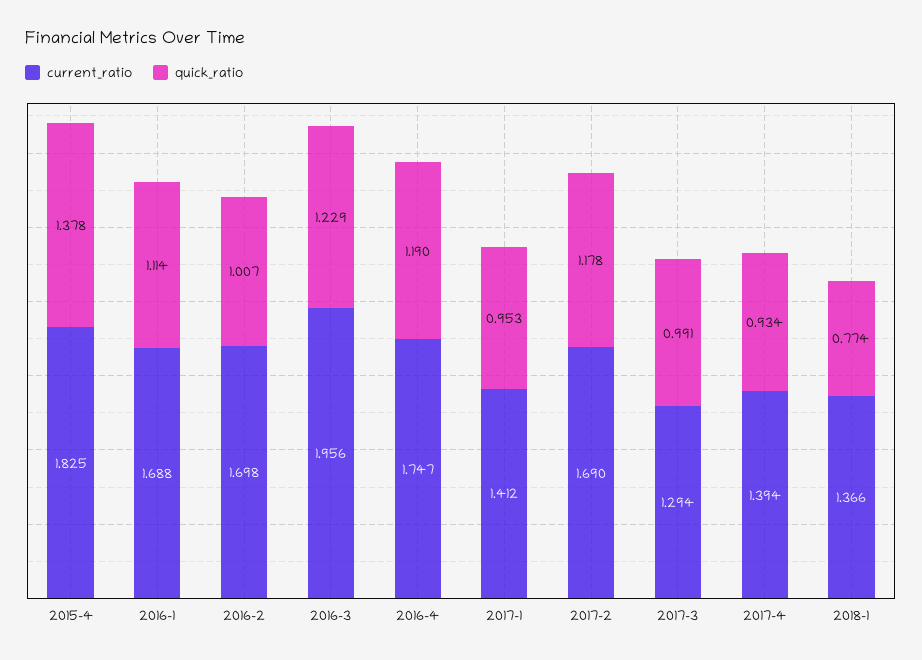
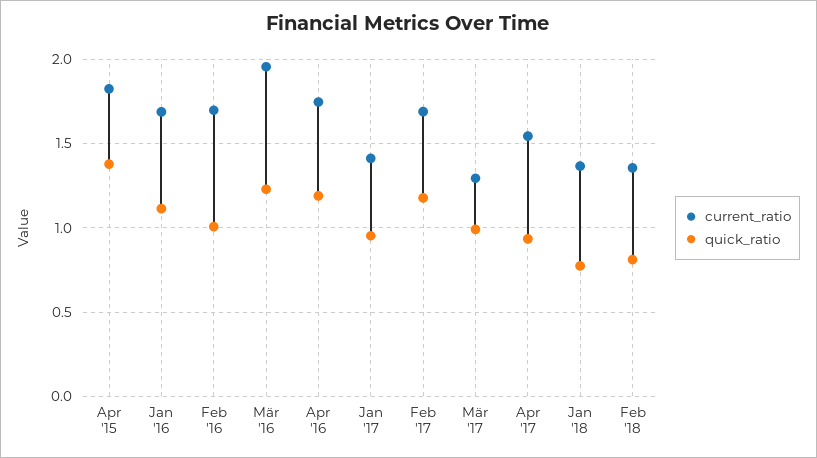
current_ratio, 2017-4: 1.394 -> 1.55
current_ratio, Feb '18: none -> 1.35
quick_ratio, Feb '18: none -> 0.8

